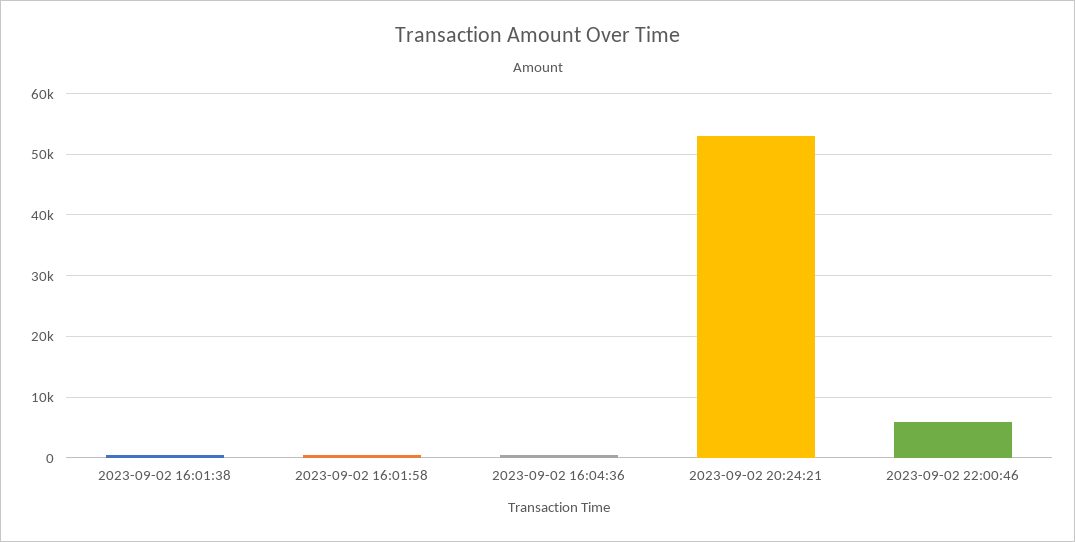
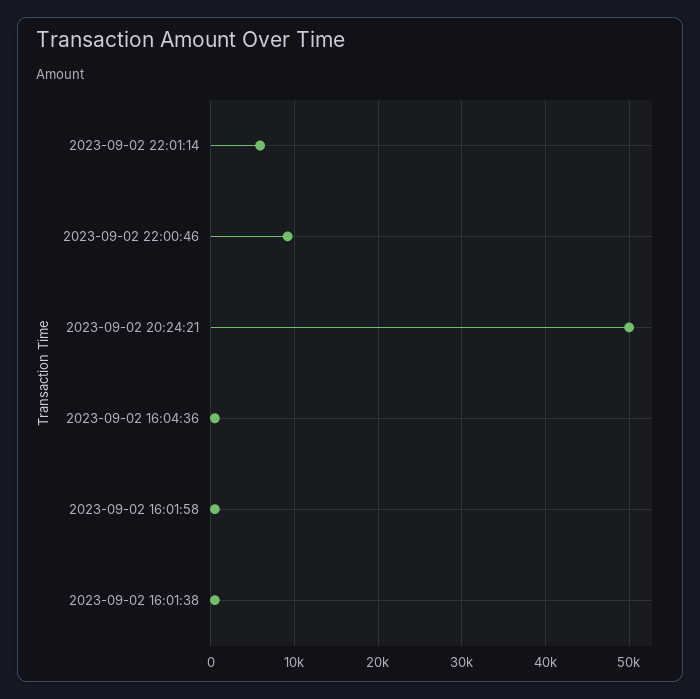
2023-09-02 20:24:21: 53000 -> 50000
2023-09-02 22:00:46: 6000 -> 9000
2023-09-02 22:01:14: none -> 6000

